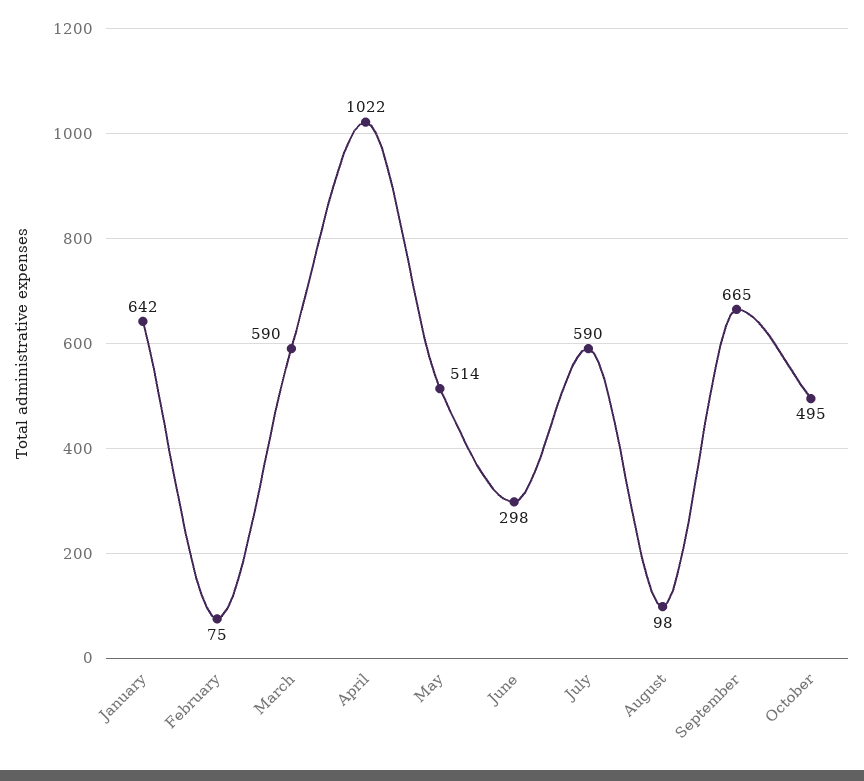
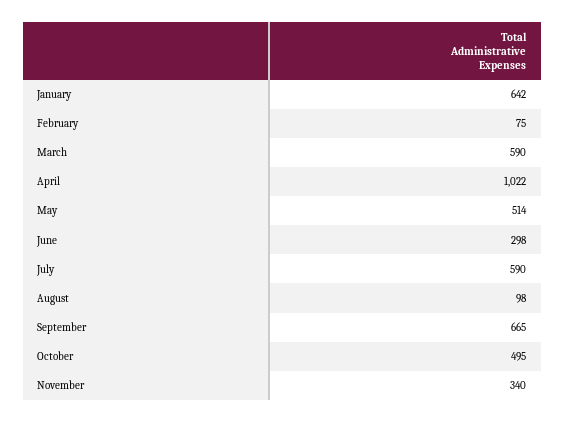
November: none -> 340

